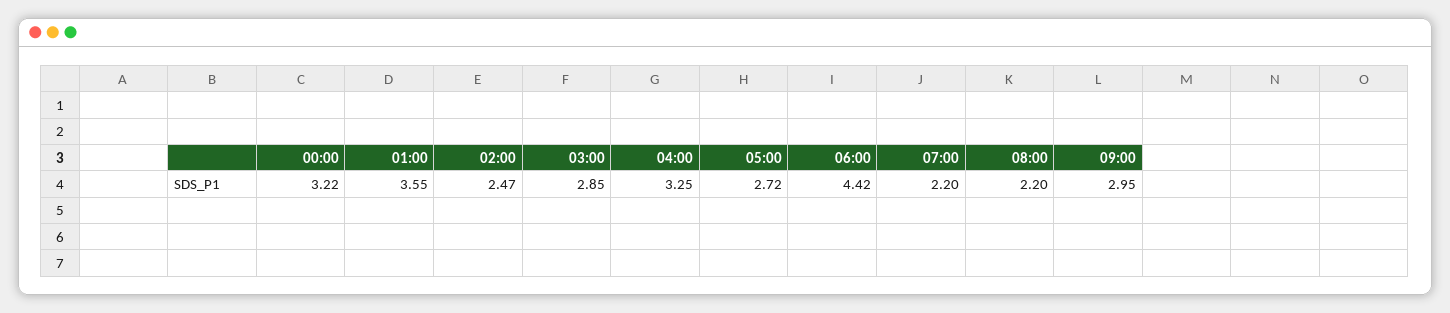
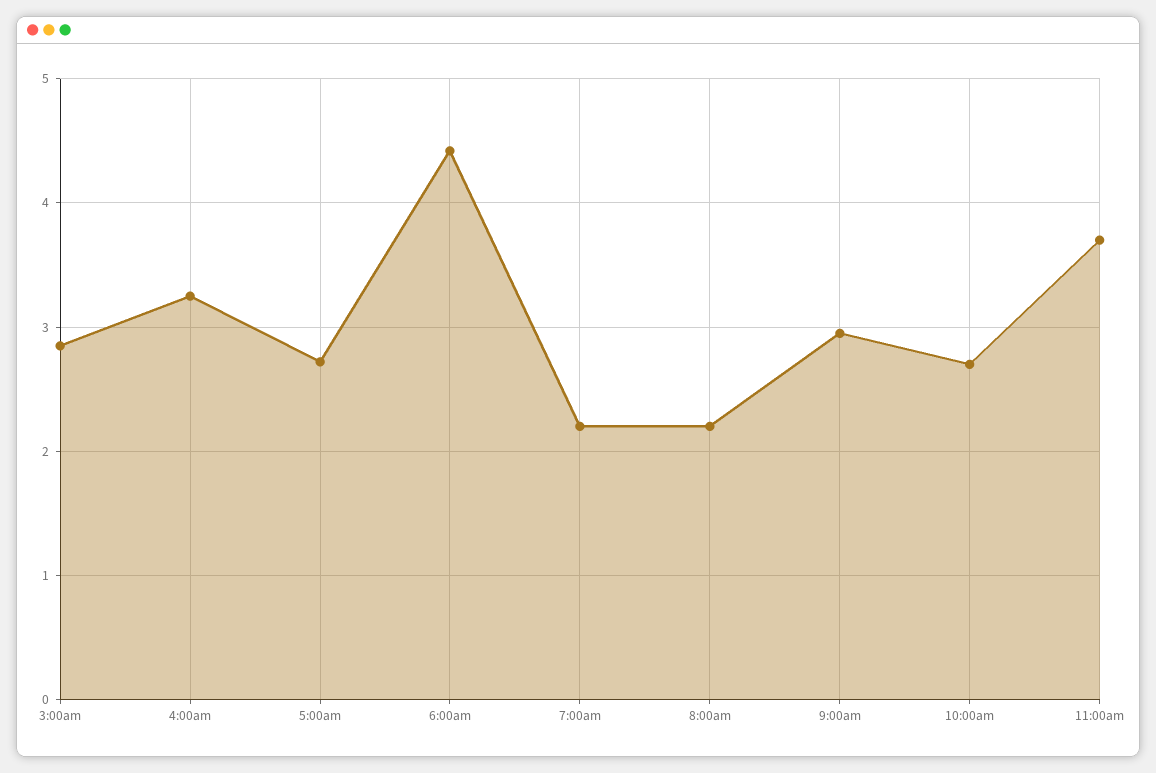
00:00: 3.22 -> none
01:00: 3.55 -> none
02:00: 2.47 -> none
10:00am: none -> 2.7
11:00am: none -> 3.7

